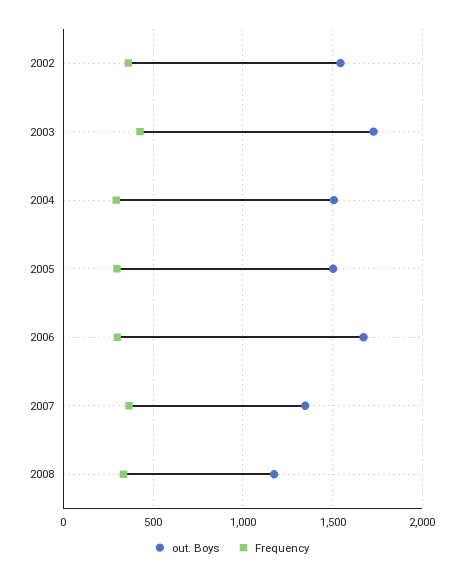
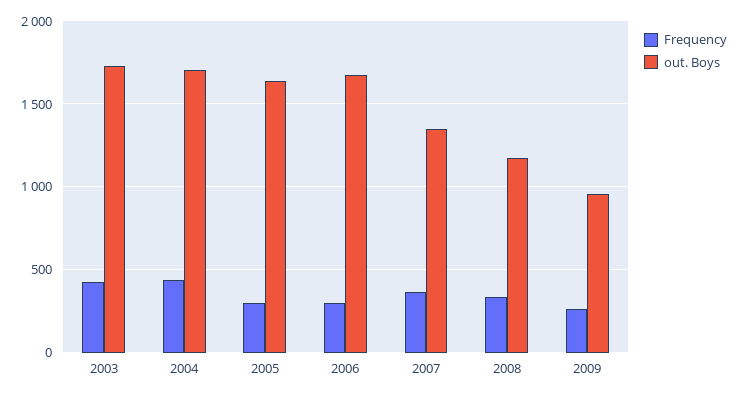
out. Boys, 2002: 1550 -> none
Frequency, 2002: 350 -> none
out. Boys, 2004: 1500 -> 1700
Frequency, 2004: 300 -> 450
out. Boys, 2005: 1500 -> 1650
Frequency, 2009: none -> 250
out. Boys, 2009: none -> 950

